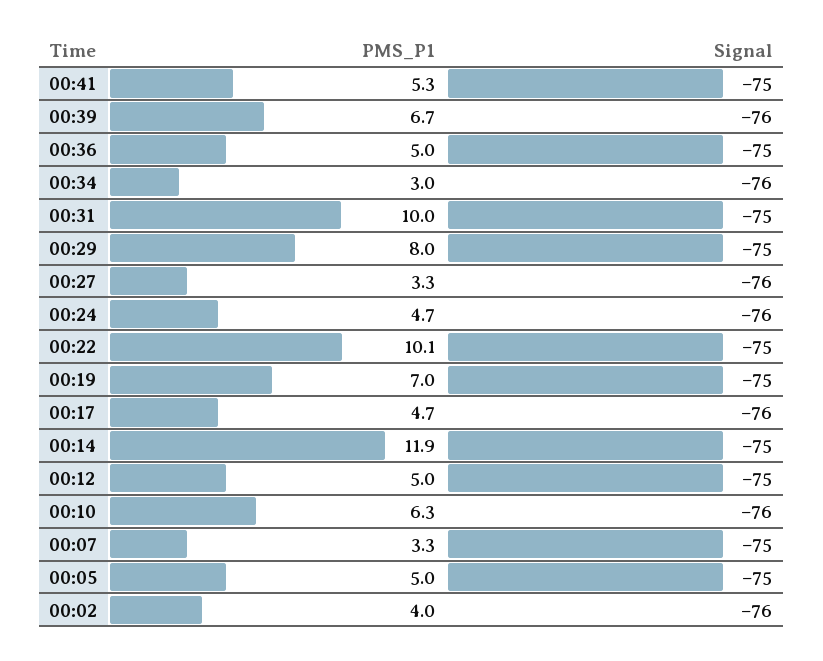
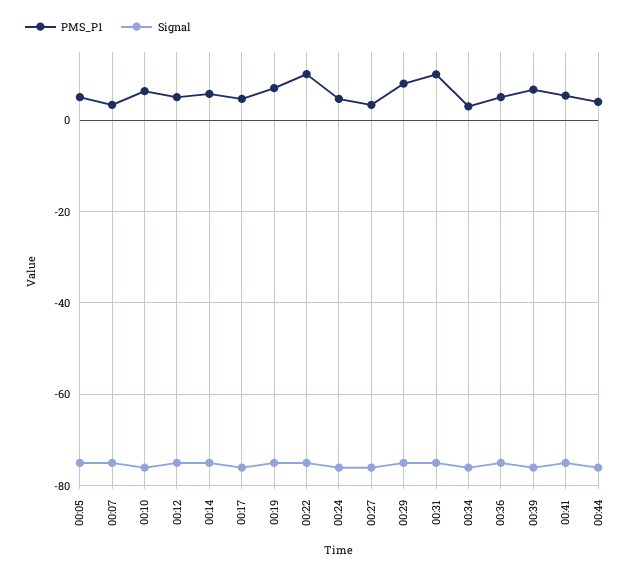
PMS_P1, 00:14: 11.9 -> 6
PMS_P1, 00:02: 4 -> none
Signal, 00:02: -76 -> none
PMS_P1, 00:44: none -> 4
Signal, 00:44: none -> -76

